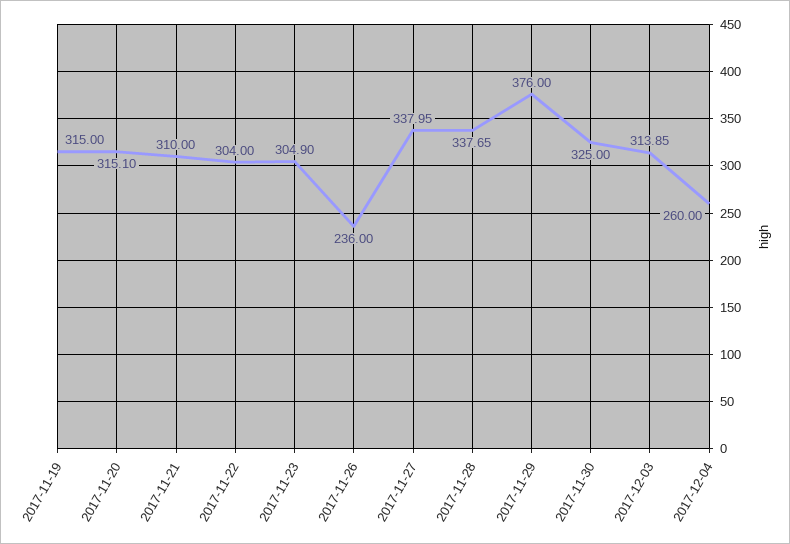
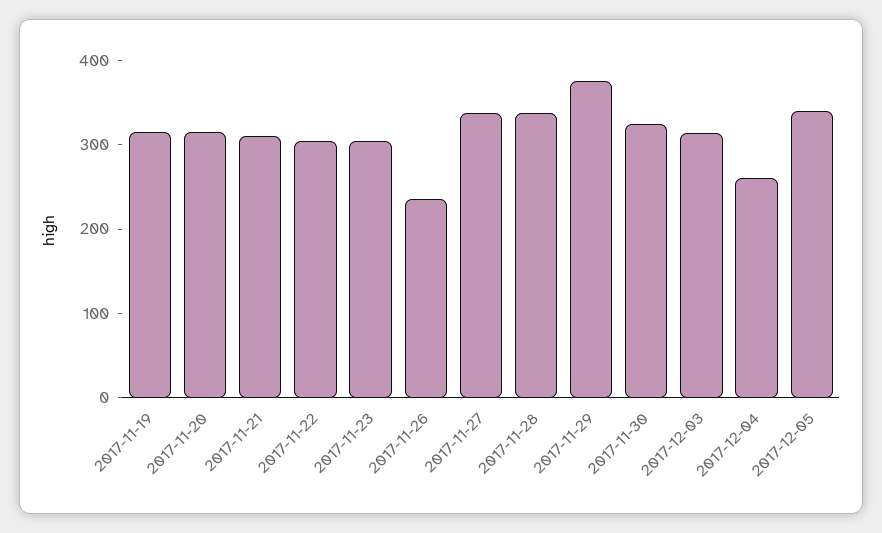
2017-12-05: none -> 340

